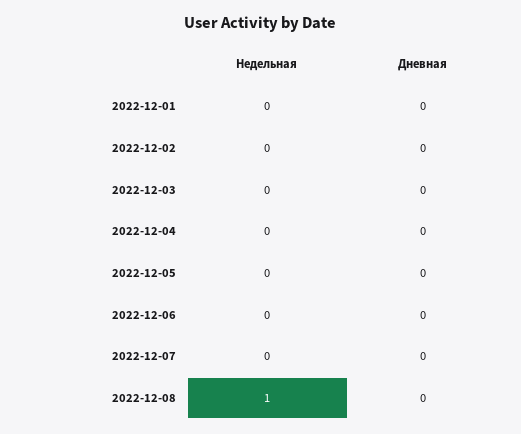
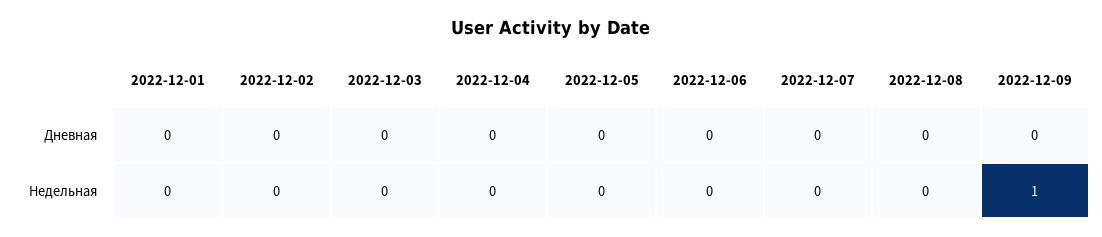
Недельная, 2022-12-08: 1 -> 0
Дневная, 2022-12-09: none -> 0
Недельная, 2022-12-09: none -> 1

